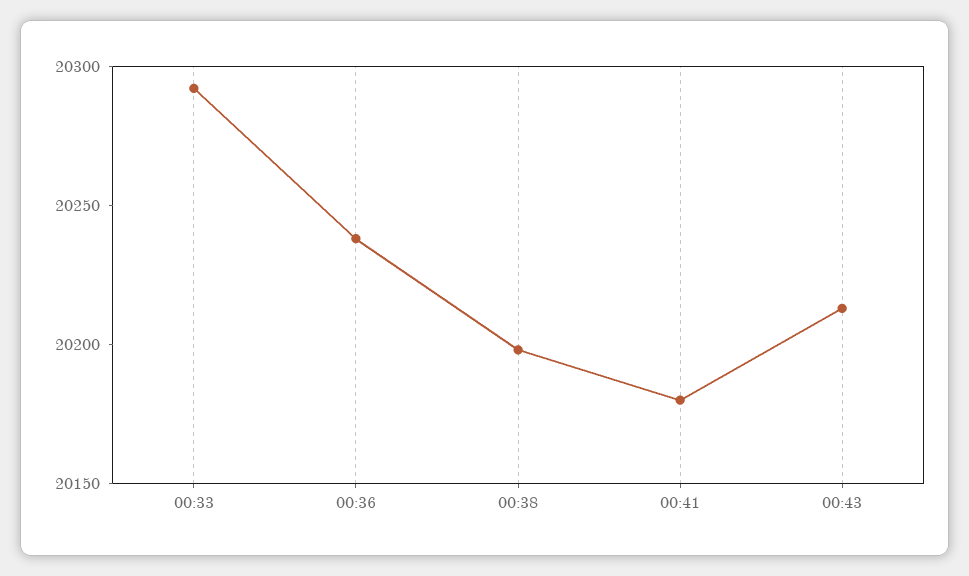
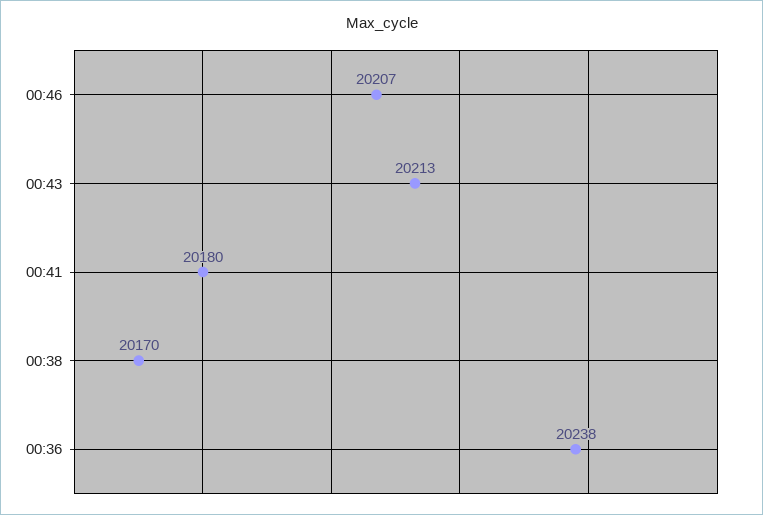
00:33: 20290 -> none
00:38: 20200 -> 20170
00:46: none -> 20207

